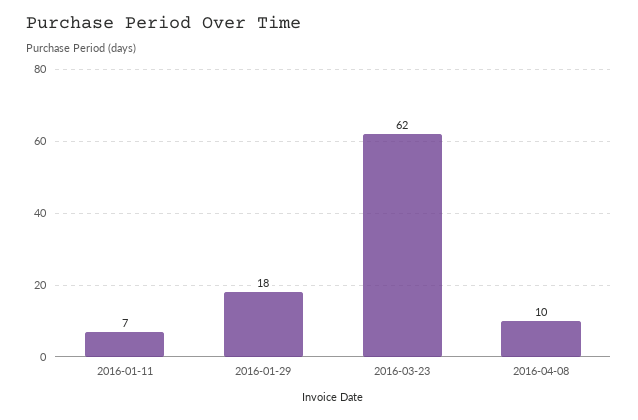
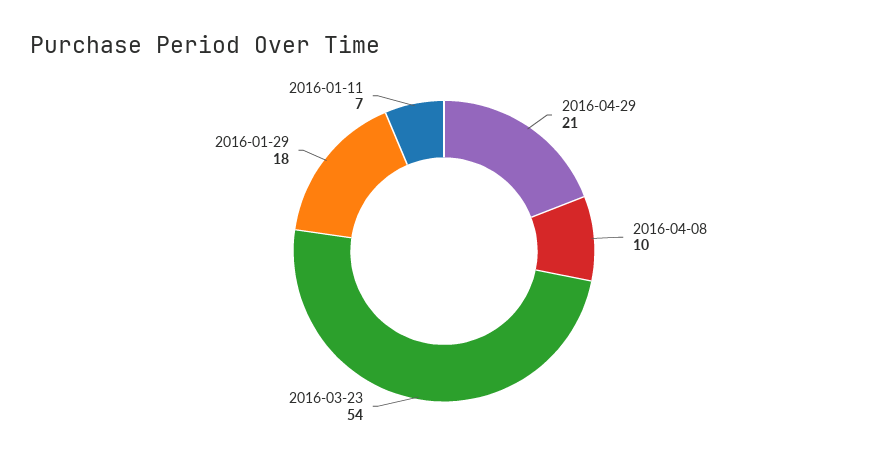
2016-03-23: 62 -> 54
2016-04-29: none -> 21

